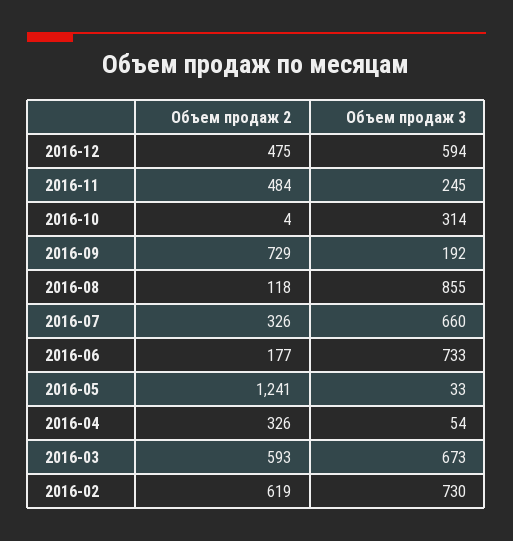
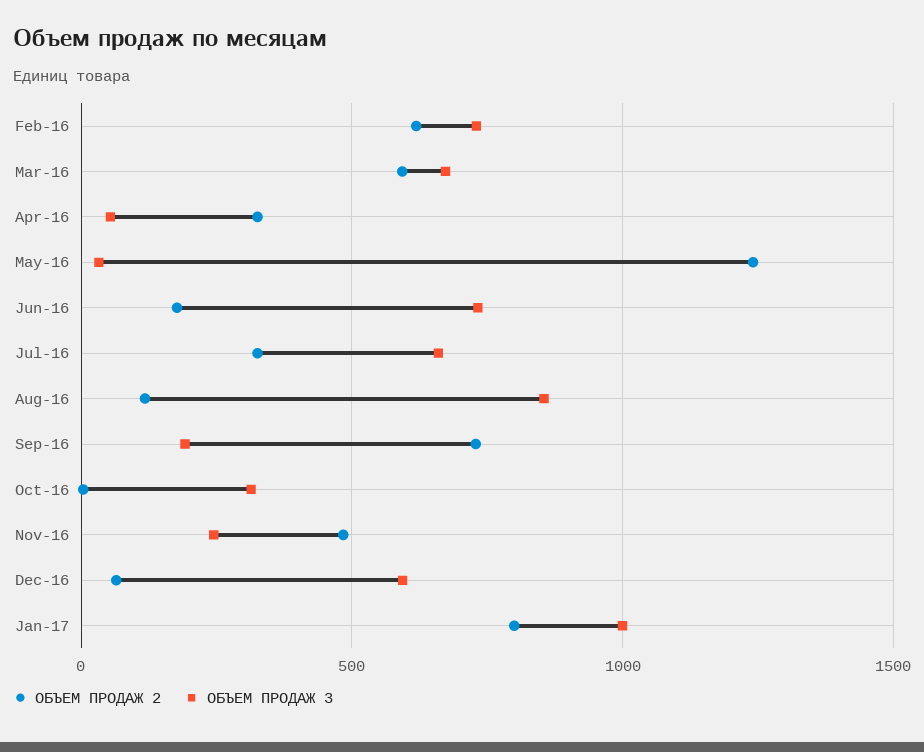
Объем продаж 2, 2016-12: 475 -> 50
Объем продаж 2, Jan-17: none -> 800
Объем продаж 3, Jan-17: none -> 1000

